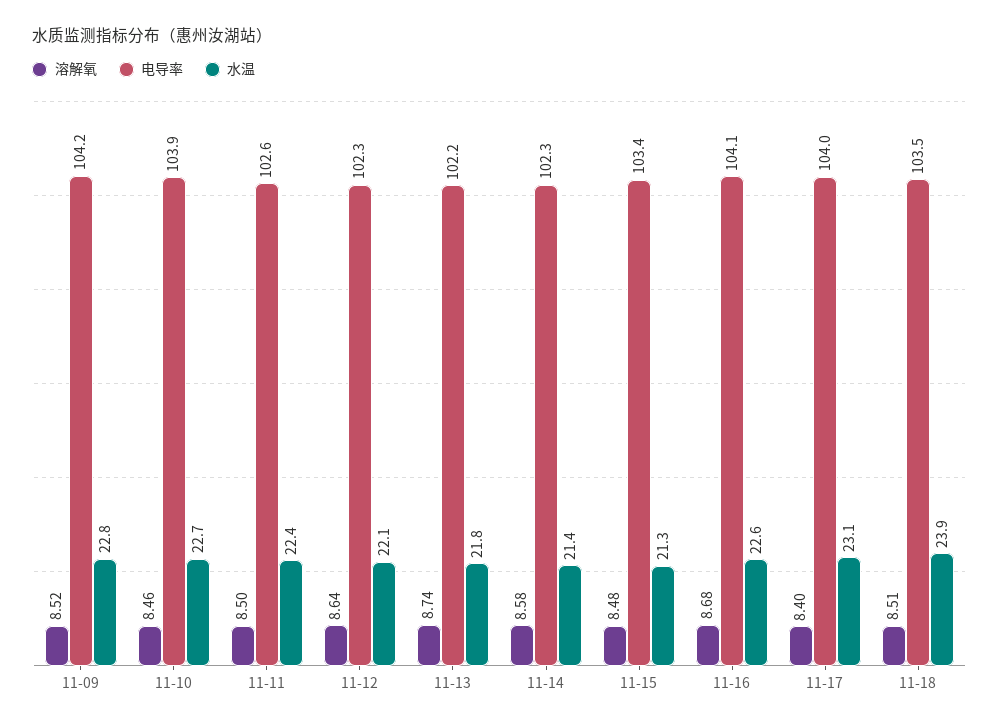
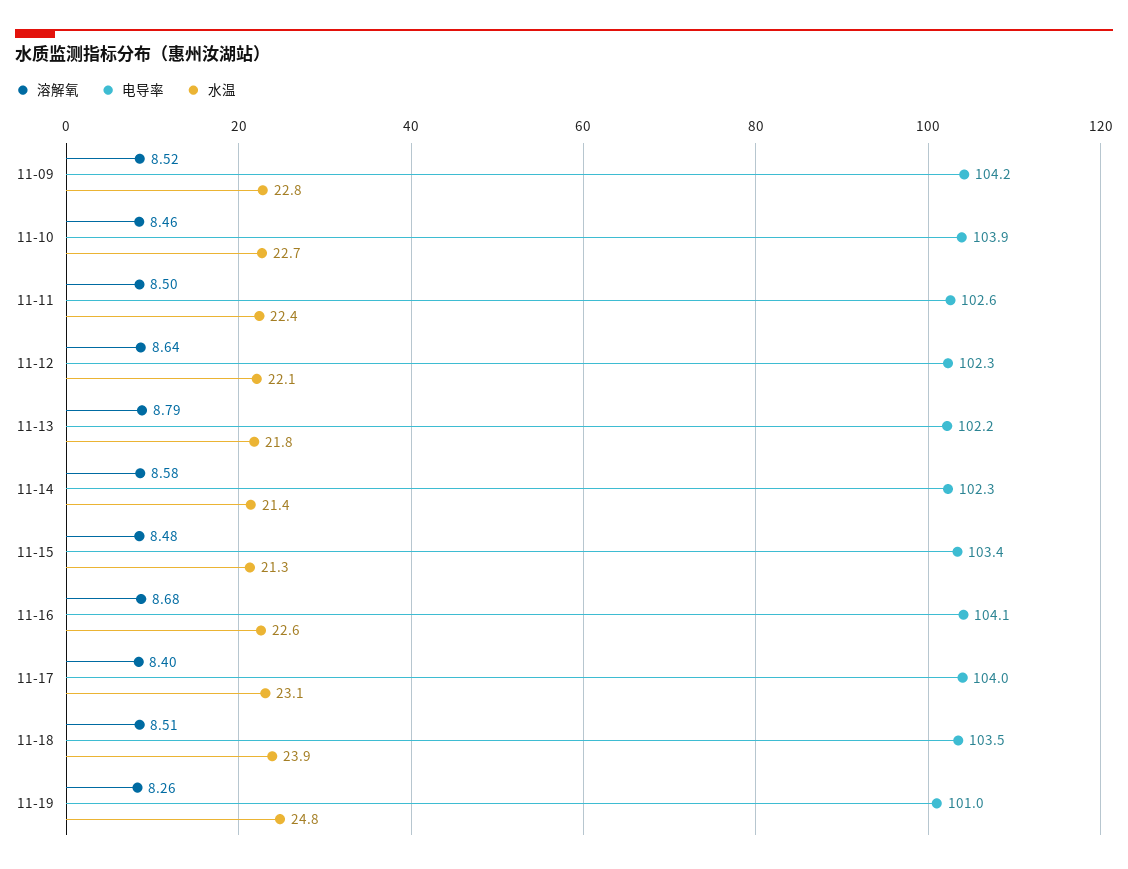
溶解氧, 11-13: 8.74 -> 8.79
溶解氧, 11-19: none -> 8.26
电导率, 11-19: none -> 101
水温, 11-19: none -> 24.8

